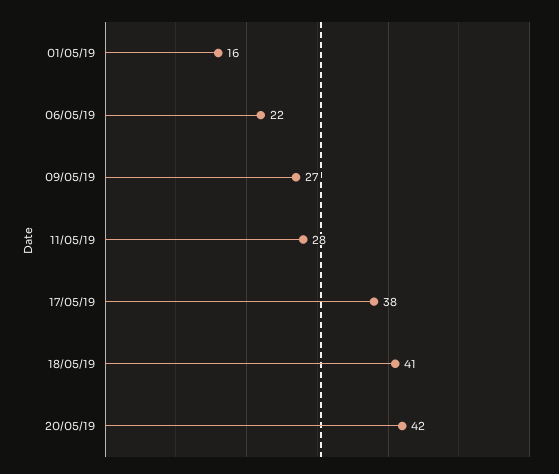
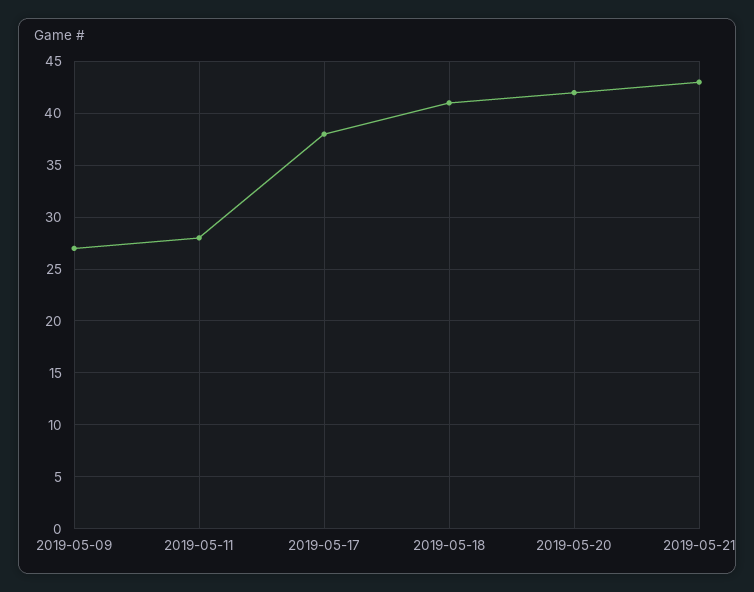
01/05/19: 16 -> none
06/05/19: 22 -> none
2019-05-21: none -> 43

